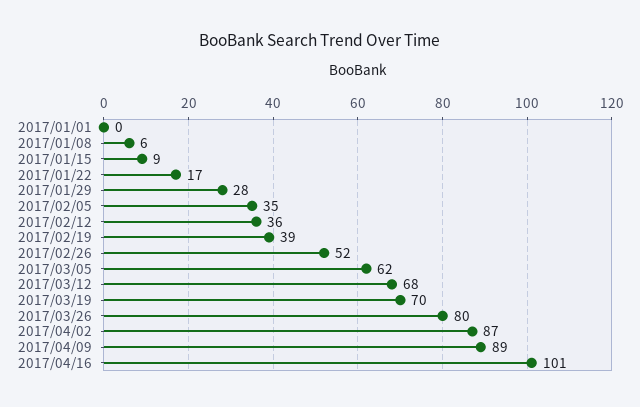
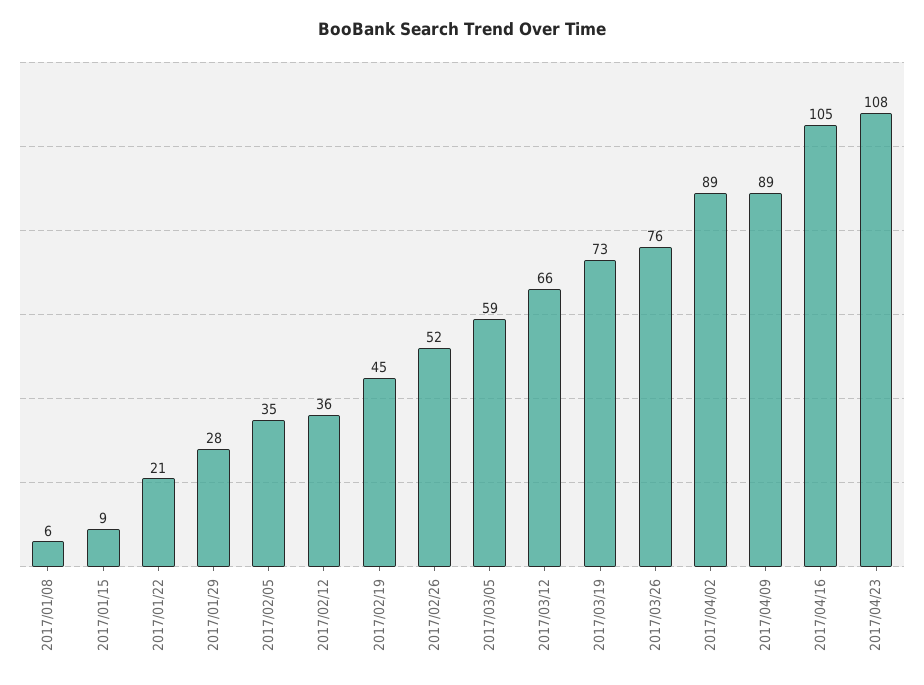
2017/01/01: 0 -> none
2017/01/22: 17 -> 21
2017/02/19: 39 -> 45
2017/03/05: 62 -> 59
2017/03/12: 68 -> 66
2017/03/19: 70 -> 73
2017/03/26: 80 -> 76
2017/04/02: 87 -> 89
2017/04/16: 101 -> 105
2017/04/23: none -> 108

